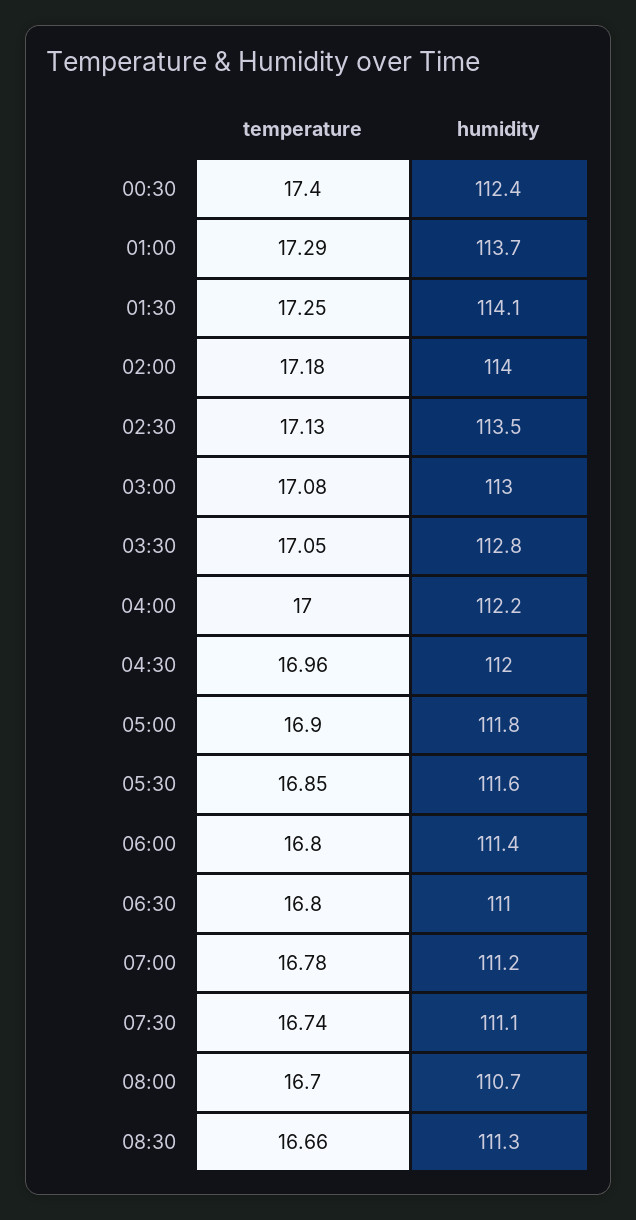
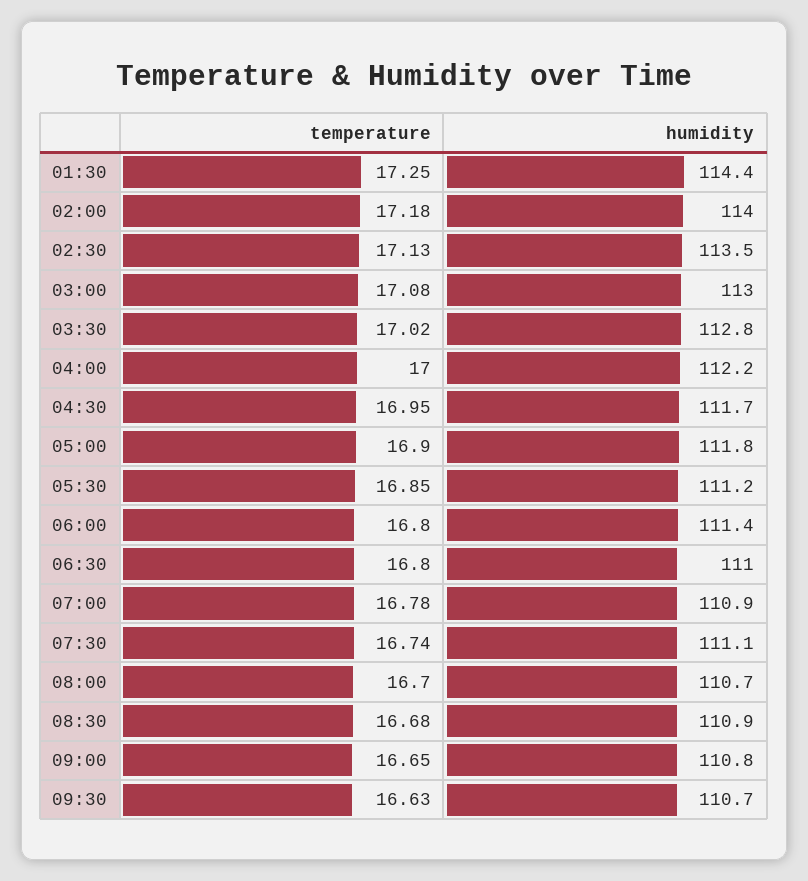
temperature, 00:30: 17.4 -> none
humidity, 00:30: 112.4 -> none
temperature, 01:00: 17.29 -> none
humidity, 01:00: 113.7 -> none
humidity, 01:30: 114.1 -> 114.4
temperature, 03:30: 17.05 -> 17.02
temperature, 04:30: 16.96 -> 16.95
humidity, 04:30: 112 -> 111.7
humidity, 05:30: 111.6 -> 111.2
humidity, 07:00: 111.2 -> 110.9
temperature, 08:30: 16.66 -> 16.68
humidity, 08:30: 111.3 -> 110.9
temperature, 09:00: none -> 16.65
humidity, 09:00: none -> 110.8
temperature, 09:30: none -> 16.63
humidity, 09:30: none -> 110.7

